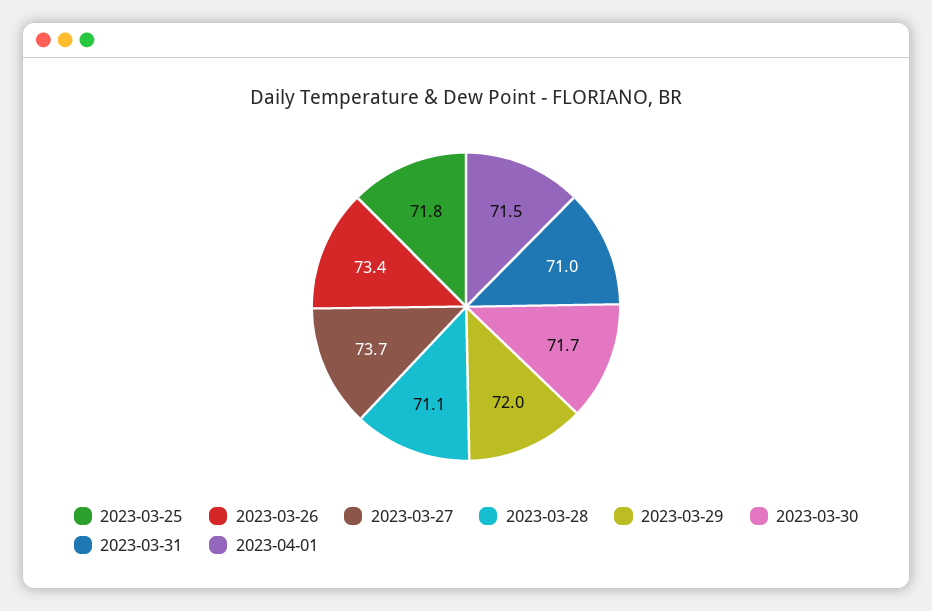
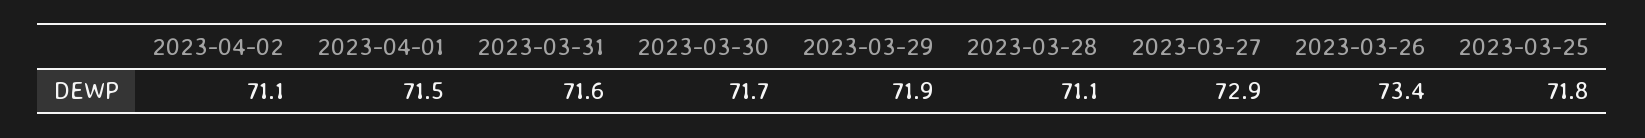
2023-03-27: 73.7 -> 72.9
2023-03-29: 72 -> 71.9
2023-03-31: 71 -> 71.6
2023-04-02: none -> 71.1

